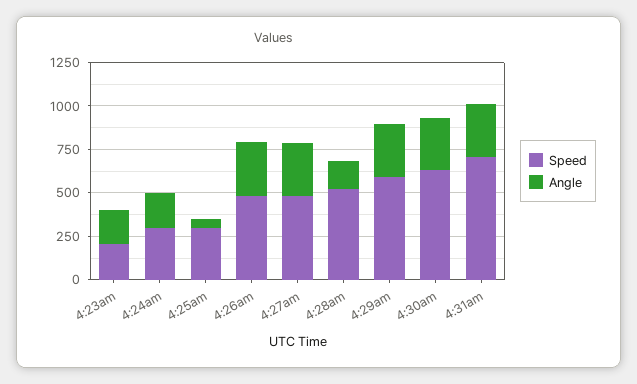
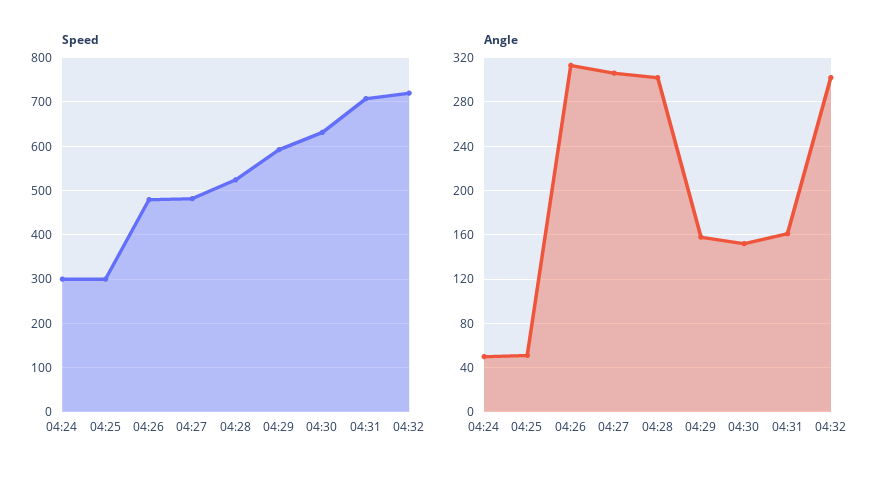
Speed, 4:23am: 200 -> none
Angle, 4:23am: 200 -> none
Angle, 4:24am: 200 -> 50
Angle, 4:28am: 150 -> 300
Angle, 4:29am: 300 -> 160
Angle, 4:30am: 300 -> 150
Angle, 4:31am: 300 -> 160
Speed, 04:32: none -> 720
Angle, 04:32: none -> 300

